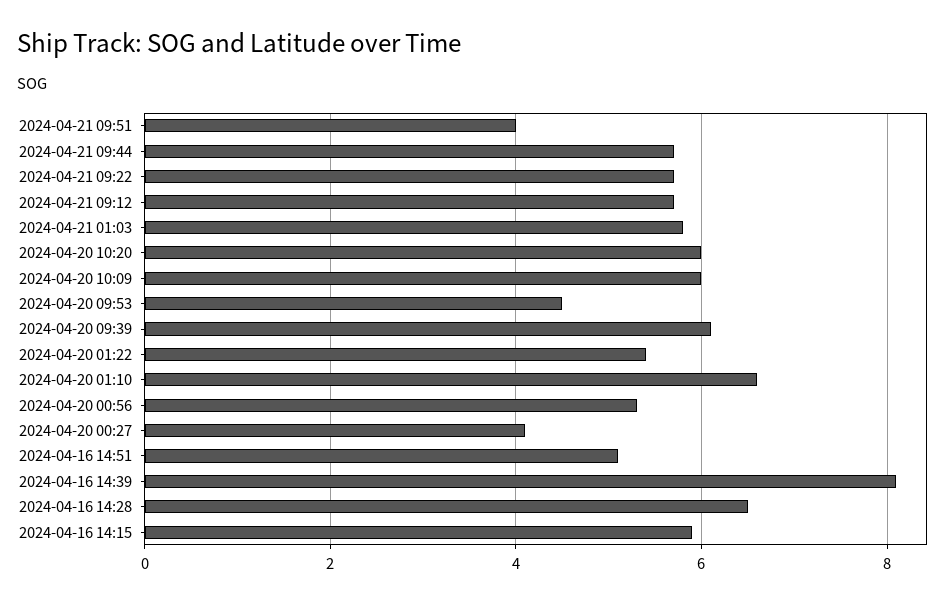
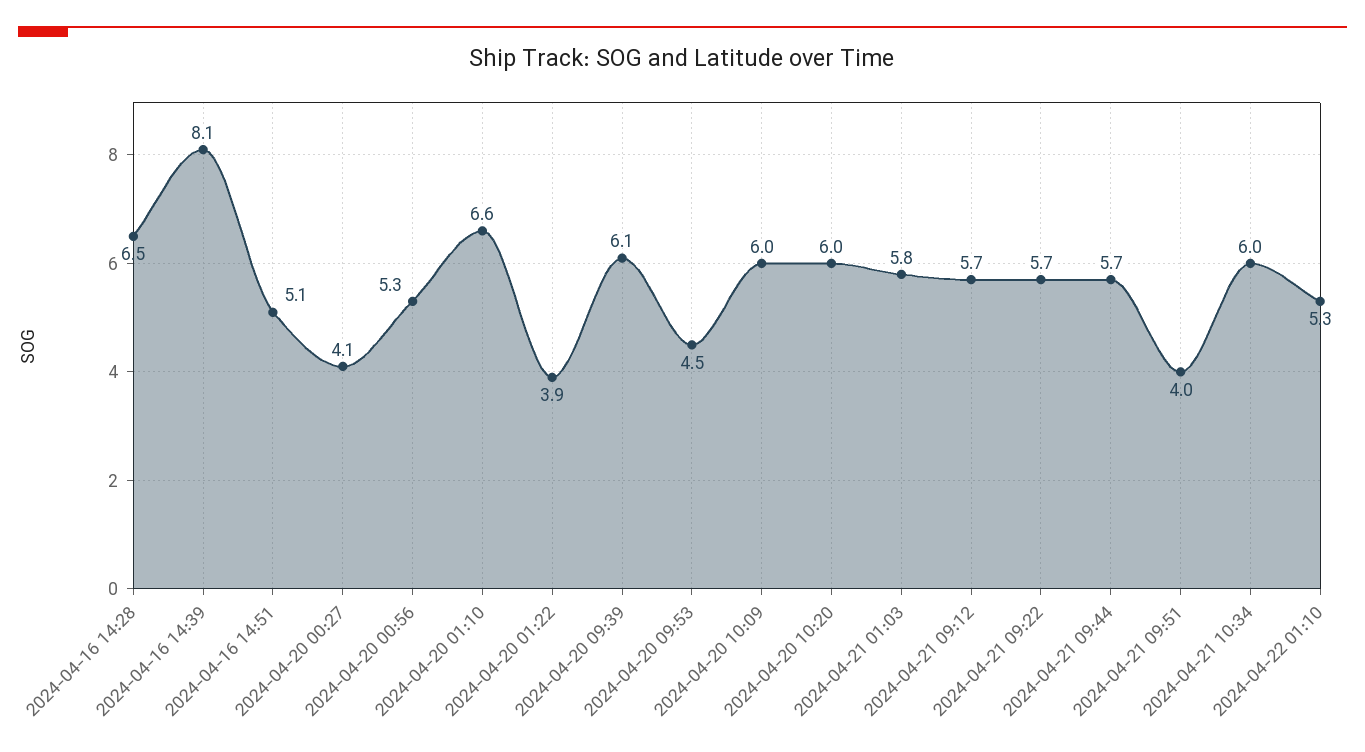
2024-04-20 01:22: 5.5 -> 3.9
2024-04-16 14:15: 6 -> none
2024-04-21 10:34: none -> 6
2024-04-22 01:10: none -> 5.3

